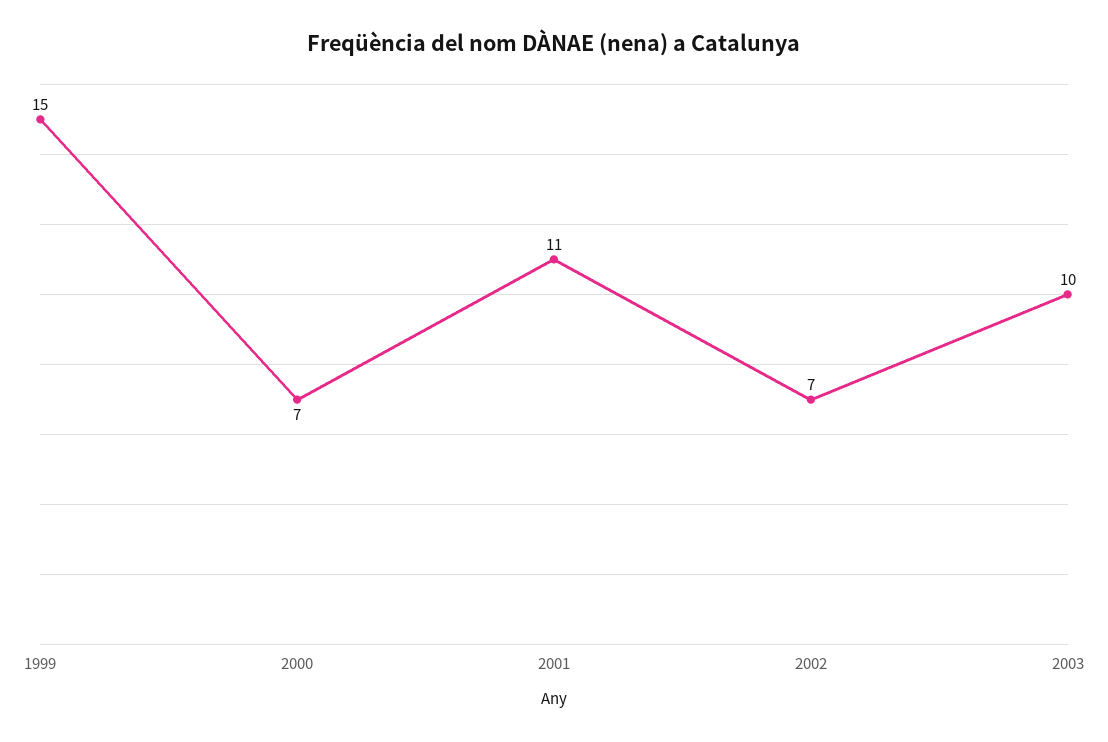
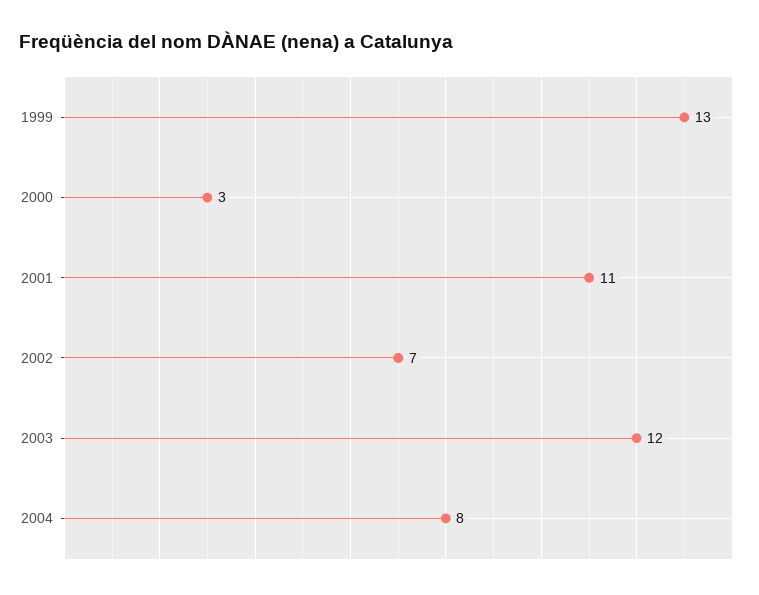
1999: 15 -> 13
2000: 7 -> 3
2003: 10 -> 12
2004: none -> 8

